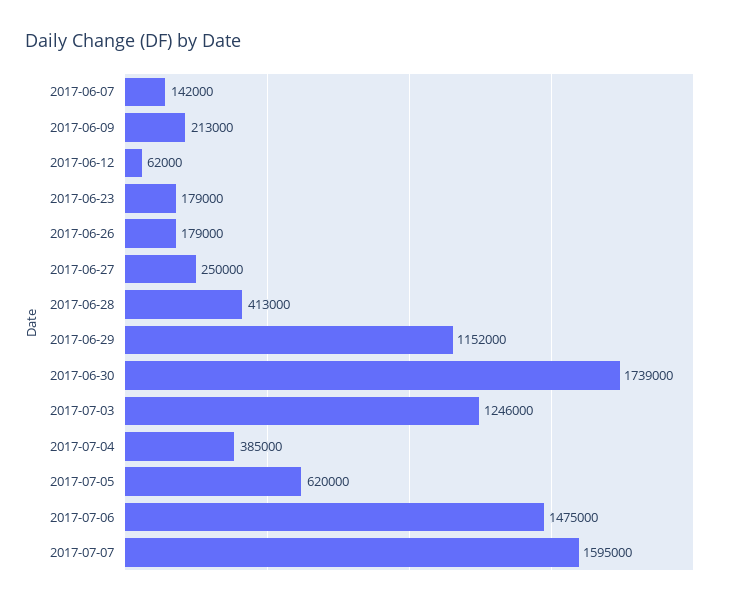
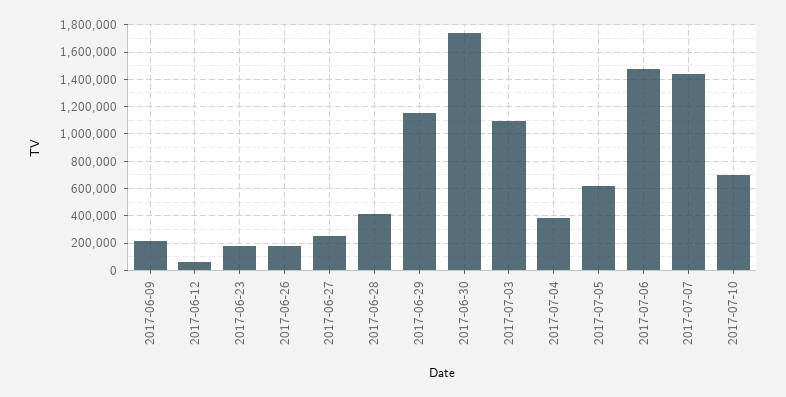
2017-06-07: 142000 -> none
2017-07-03: 1246000 -> 1100000
2017-07-07: 1595000 -> 1450000
2017-07-10: none -> 700000

